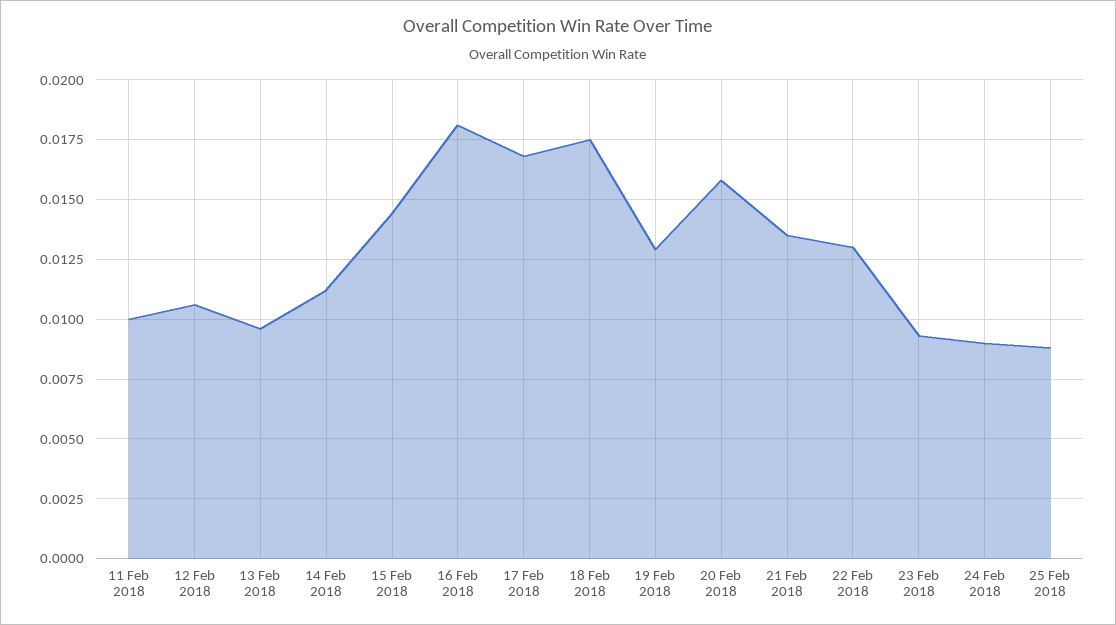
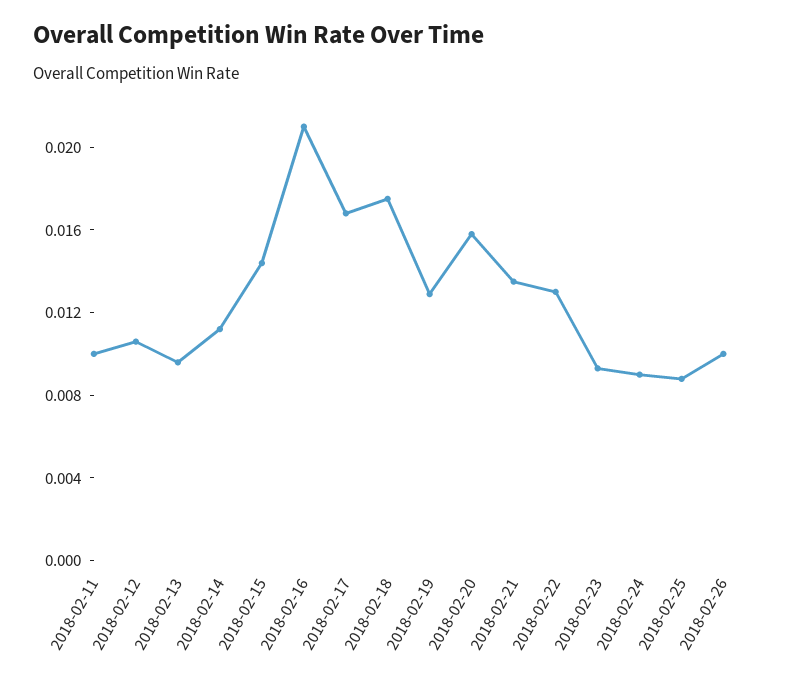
16 Feb 2018: 0.018 -> 0.021
2018-02-26: none -> 0.01

